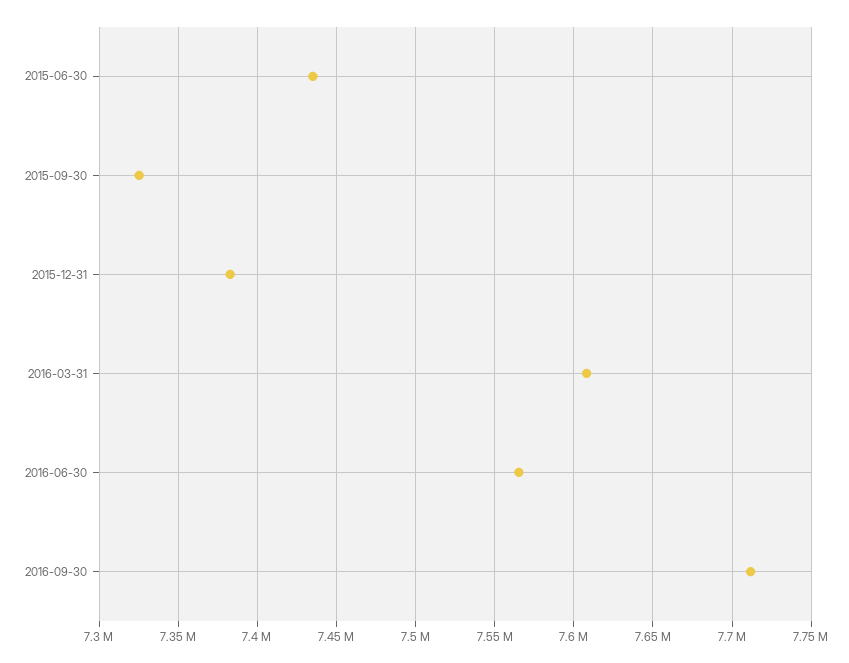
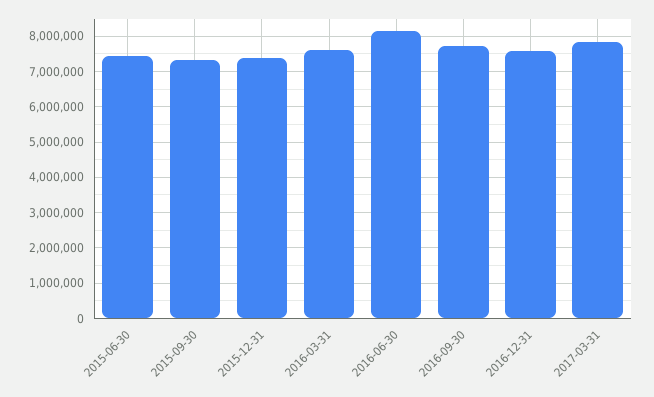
2016-06-30: 7565000 -> 8200000
2016-12-31: none -> 7600000
2017-03-31: none -> 7800000

